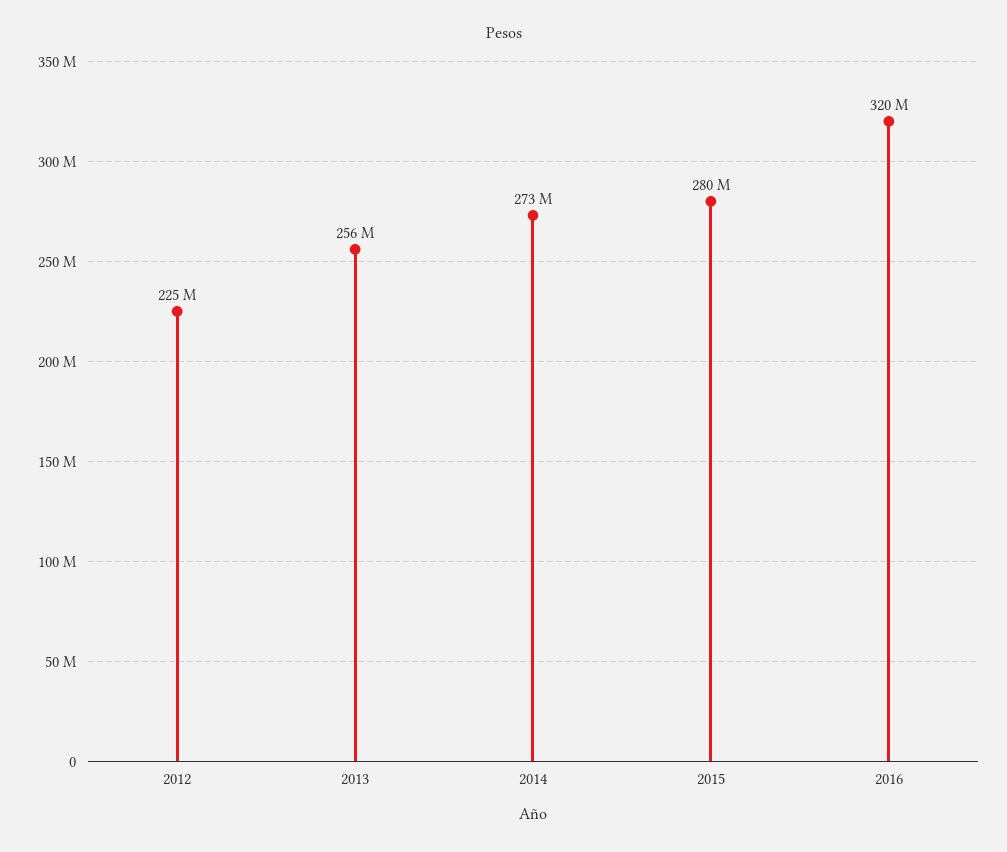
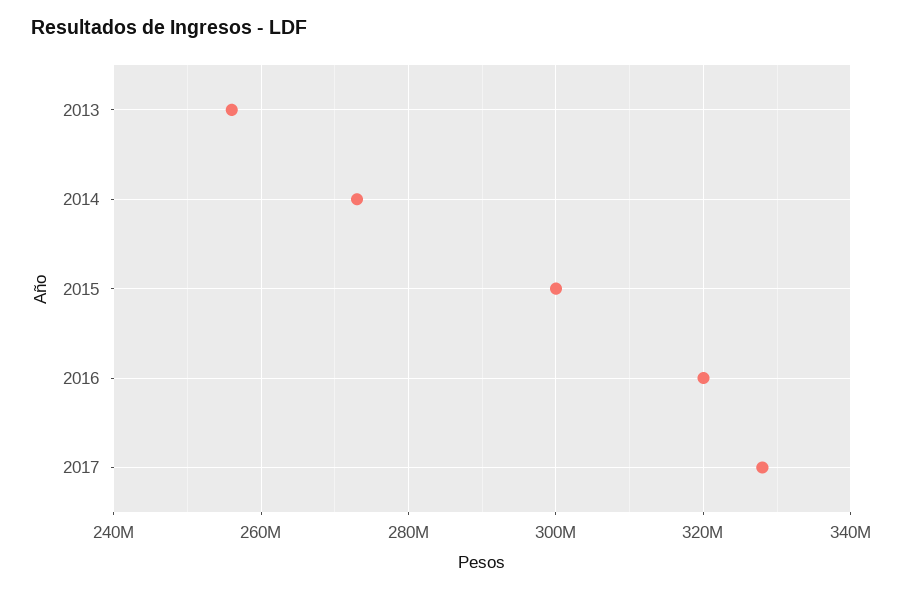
2012: 225000000 -> none
2015: 280000000 -> 300000000
2017: none -> 328000000

